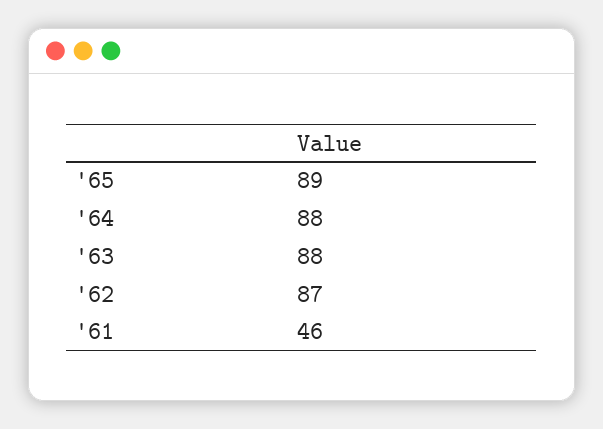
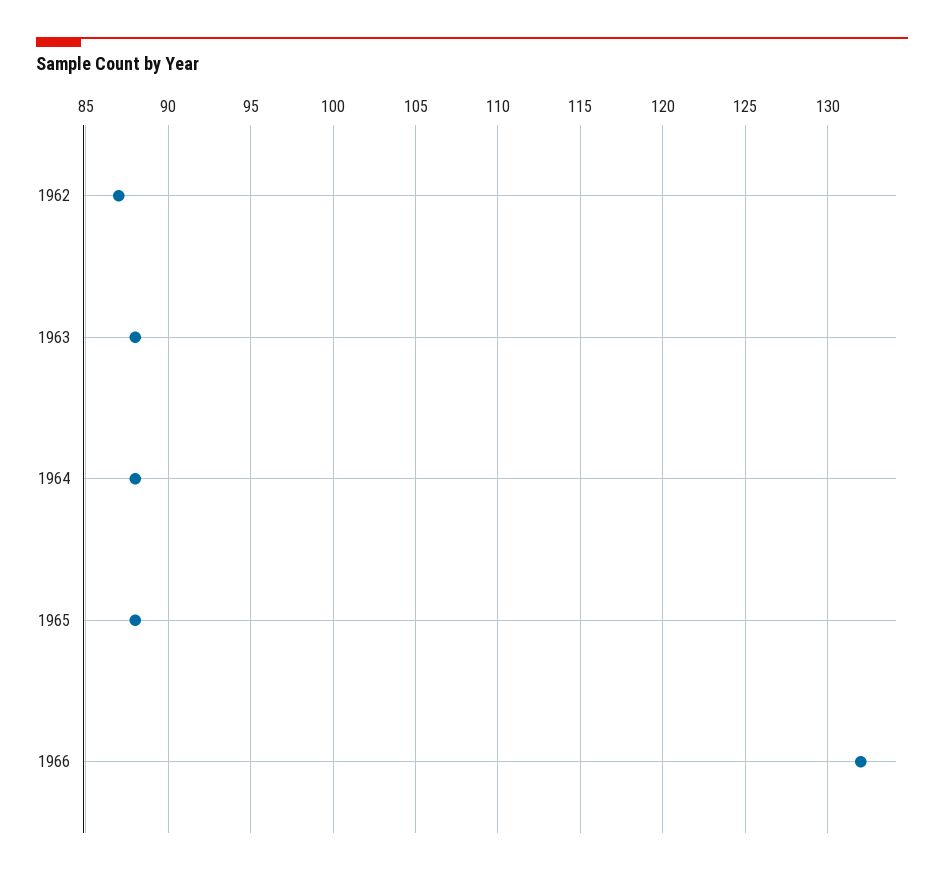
'65: 89 -> 88
'61: 46 -> none
1966: none -> 132

